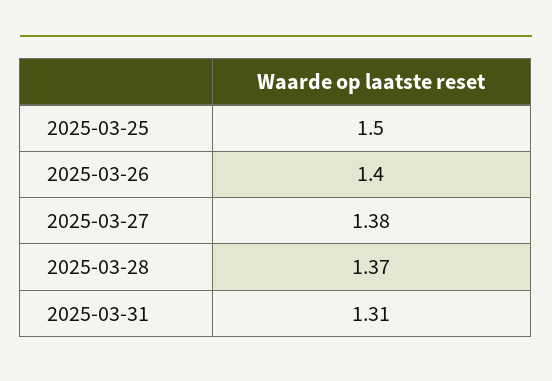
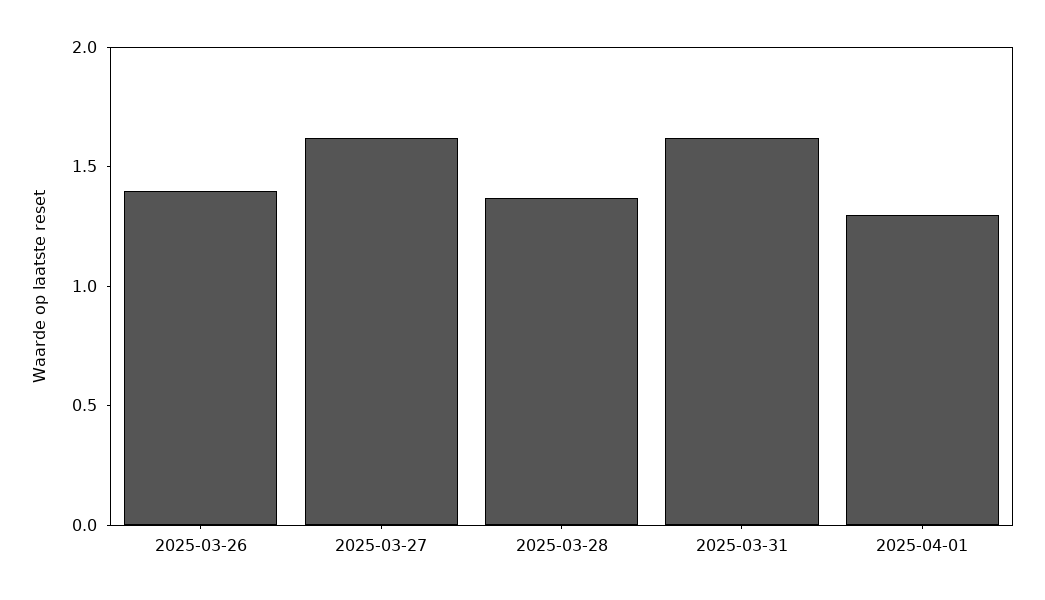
2025-03-25: 1.5 -> none
2025-03-27: 1.38 -> 1.6
2025-03-31: 1.31 -> 1.6
2025-04-01: none -> 1.3

